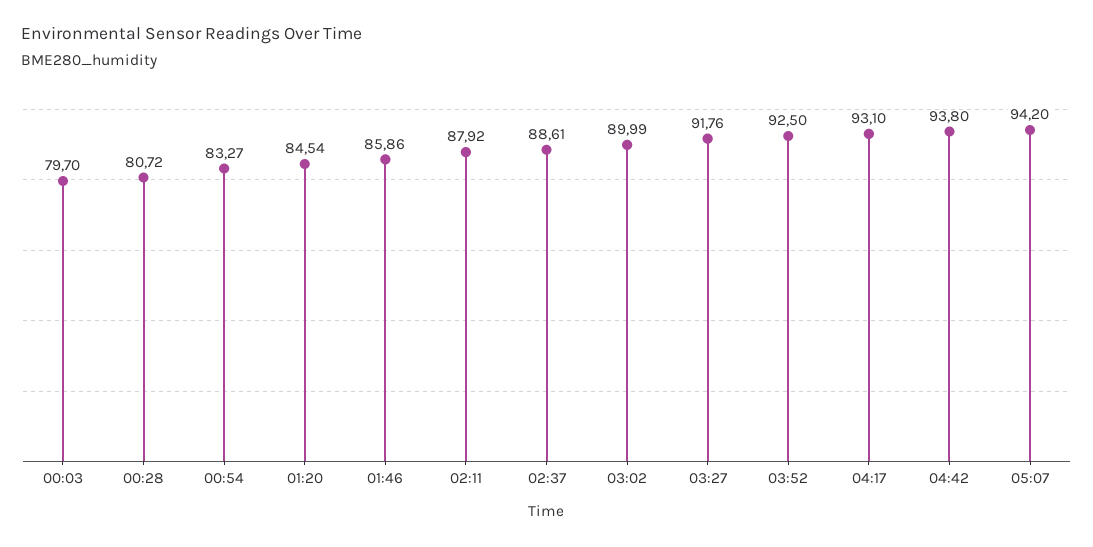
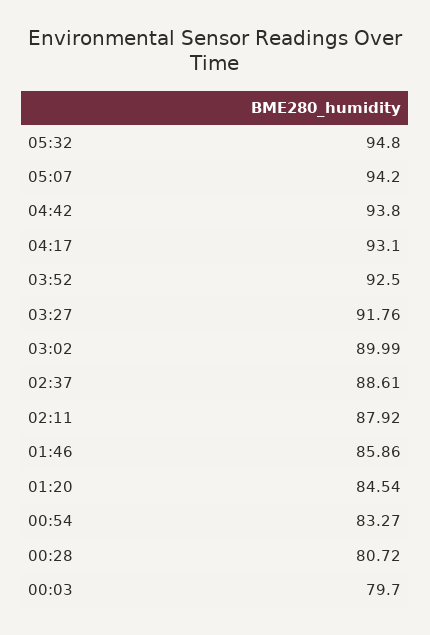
05:32: none -> 94.8

